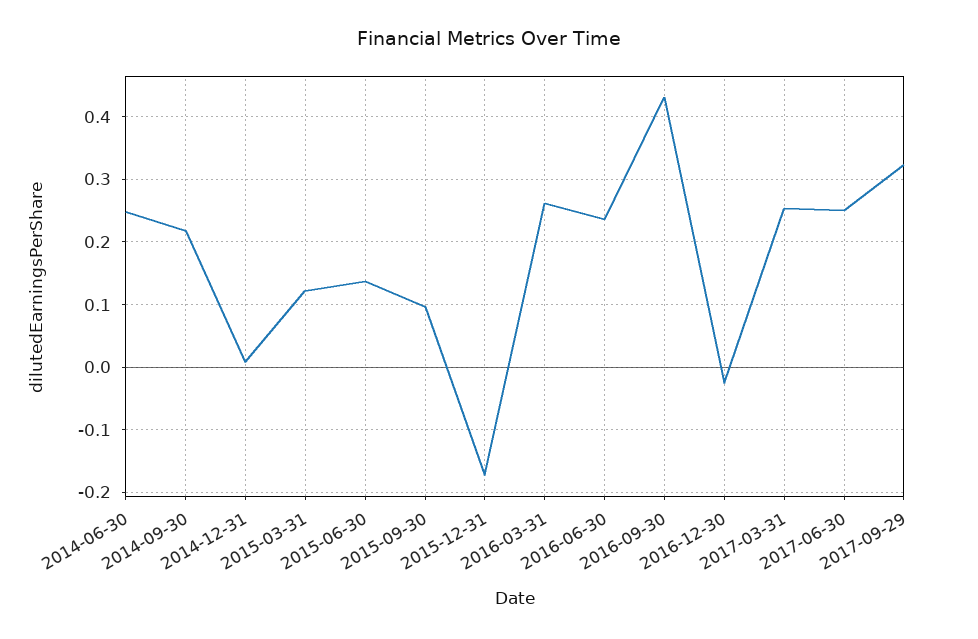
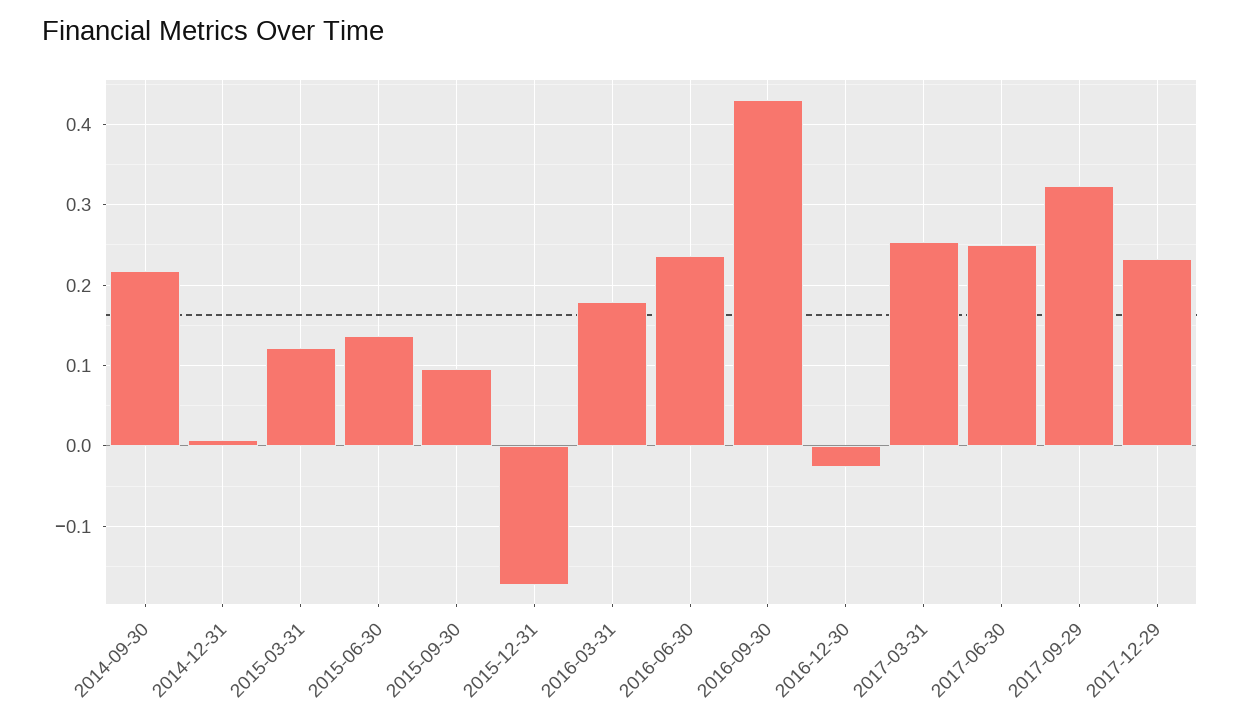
2014-06-30: 0.25 -> none
2016-03-31: 0.26 -> 0.18
2017-12-29: none -> 0.23

